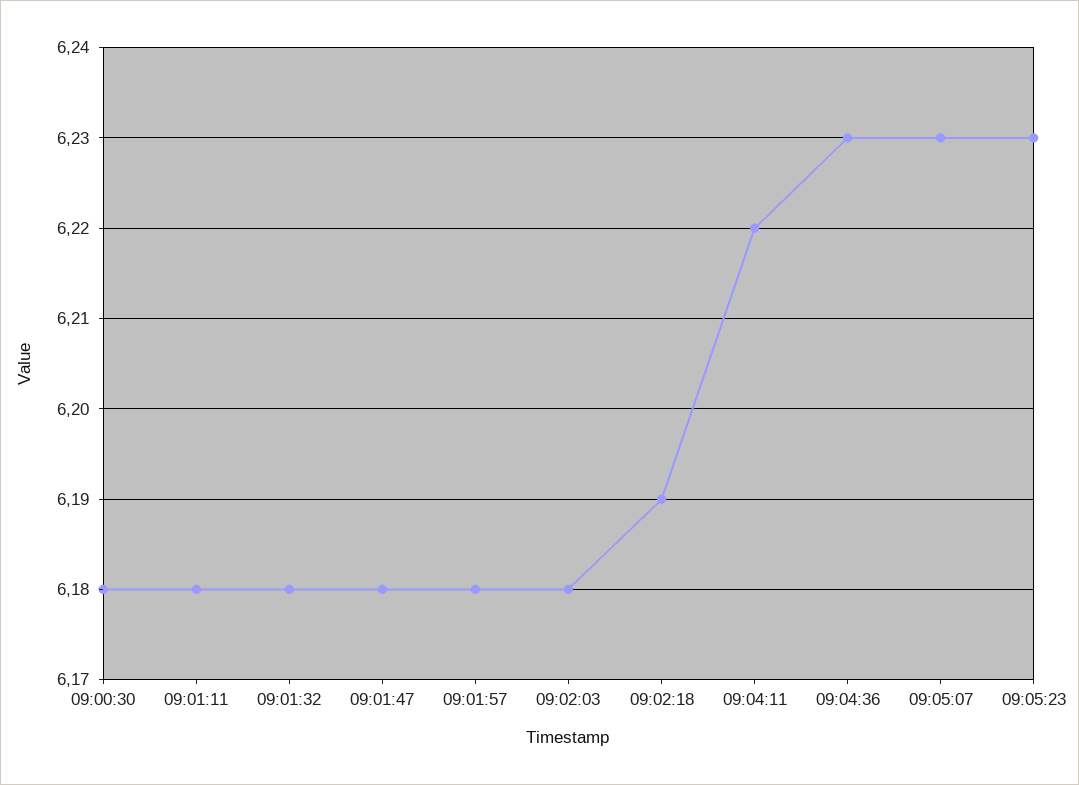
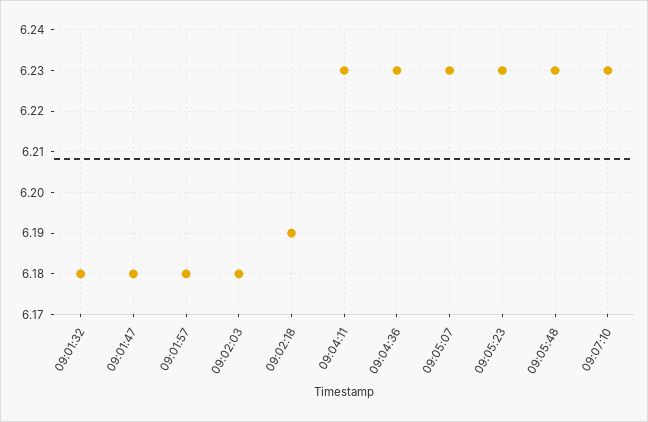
09:00:30: 6.18 -> none
09:01:11: 6.18 -> none
09:04:11: 6.22 -> 6.23
09:05:48: none -> 6.23
09:07:10: none -> 6.23

